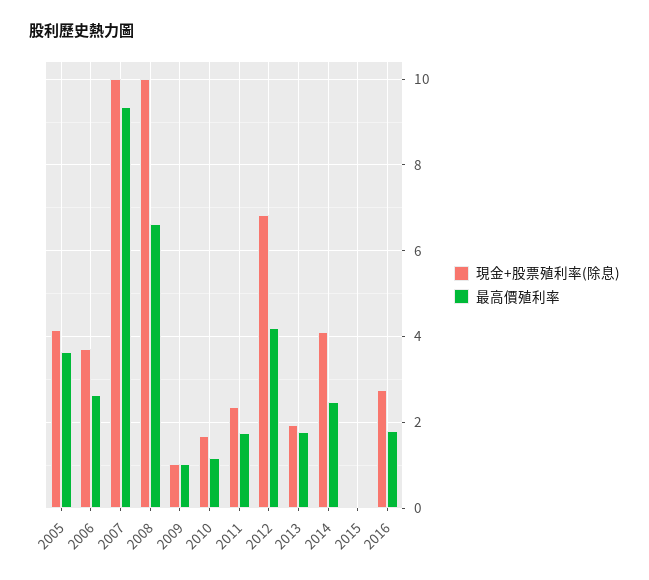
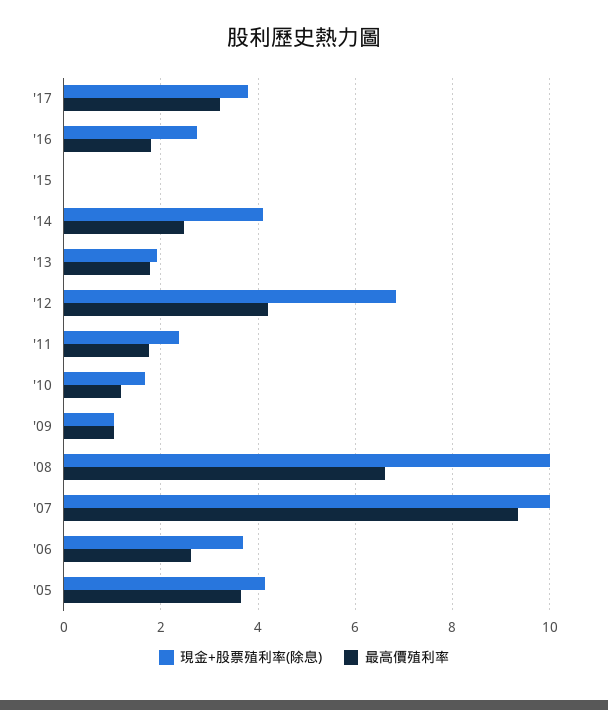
現金+股票殖利率(除息), '17: none -> 3.8
最高價殖利率, '17: none -> 3.2

